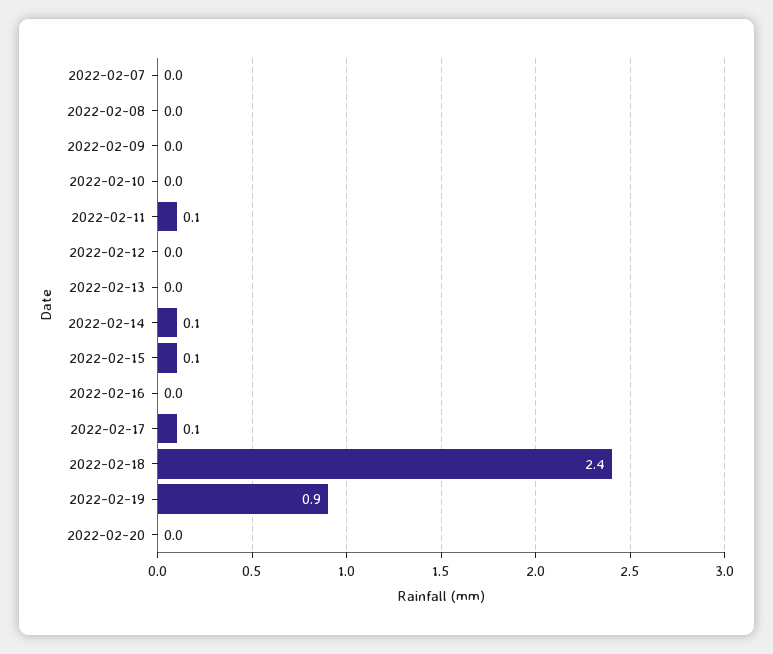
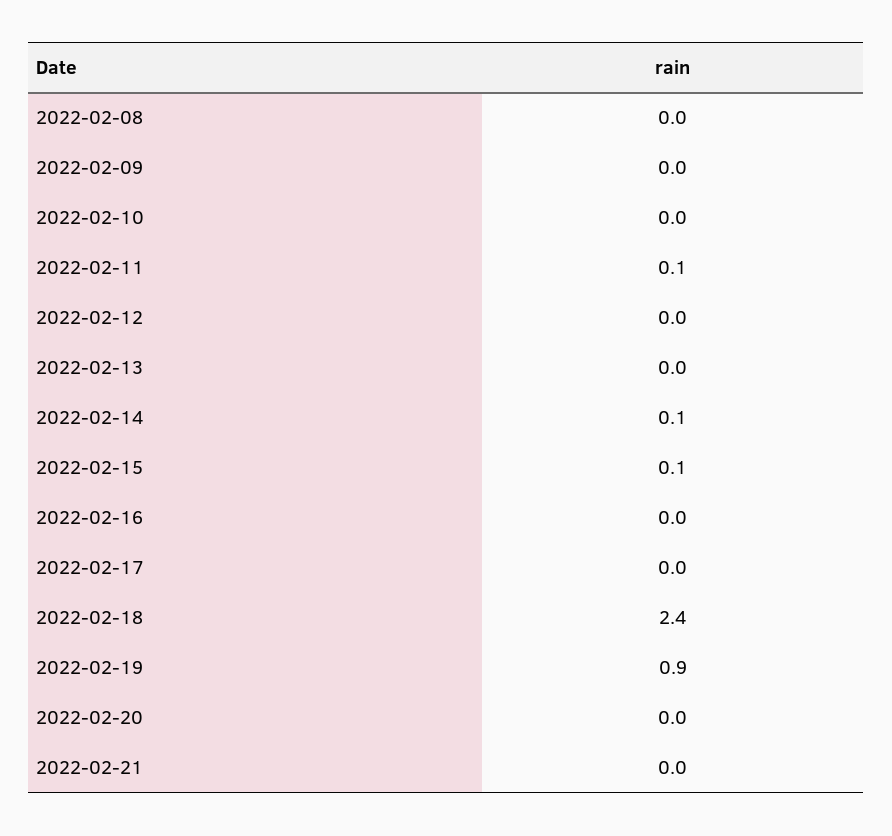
2022-02-07: 0 -> none
2022-02-17: 0.1 -> 0
2022-02-21: none -> 0

